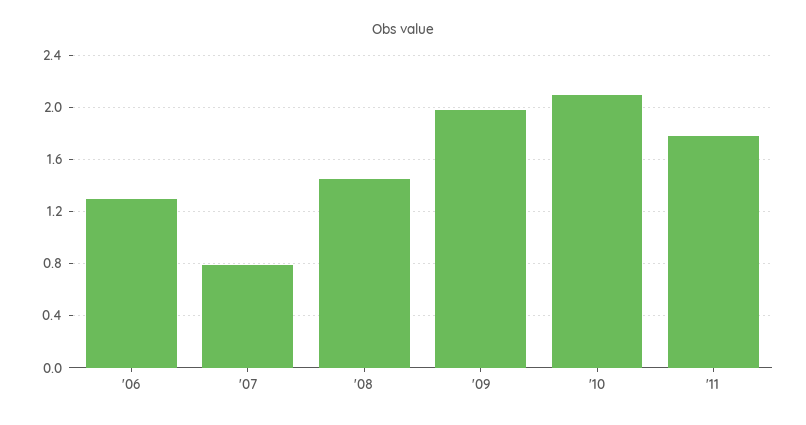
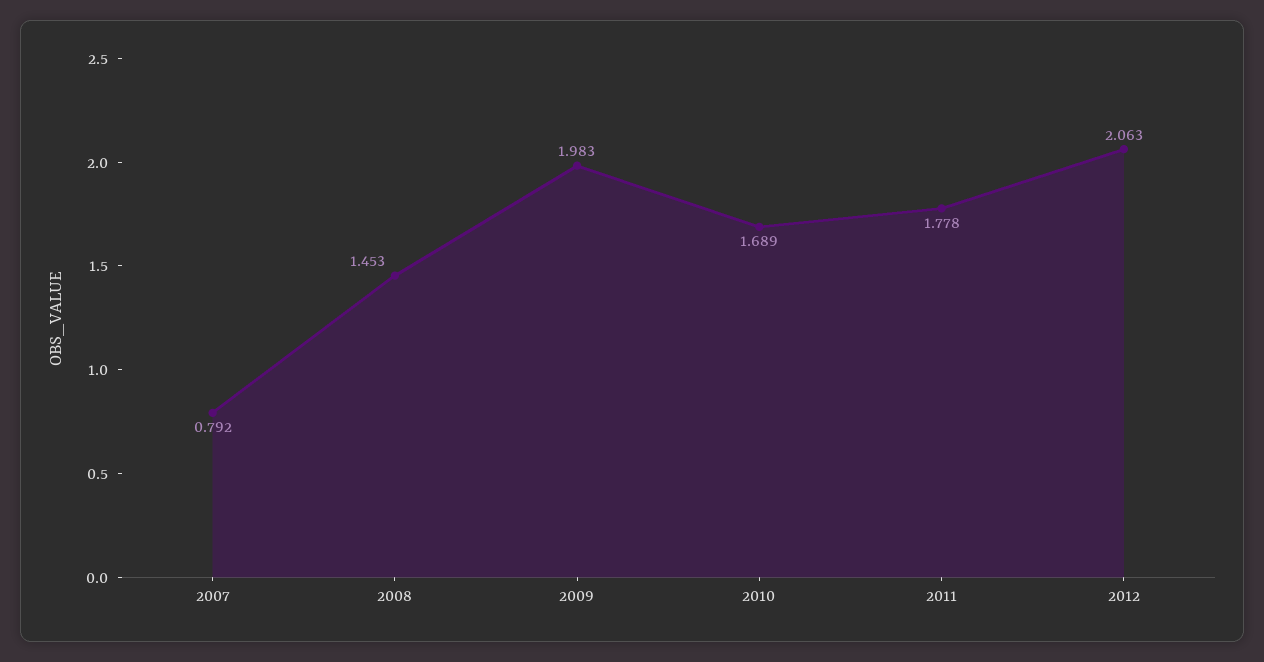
'06: 1.3 -> none
'10: 2.1 -> 1.689
2012: none -> 2.063

